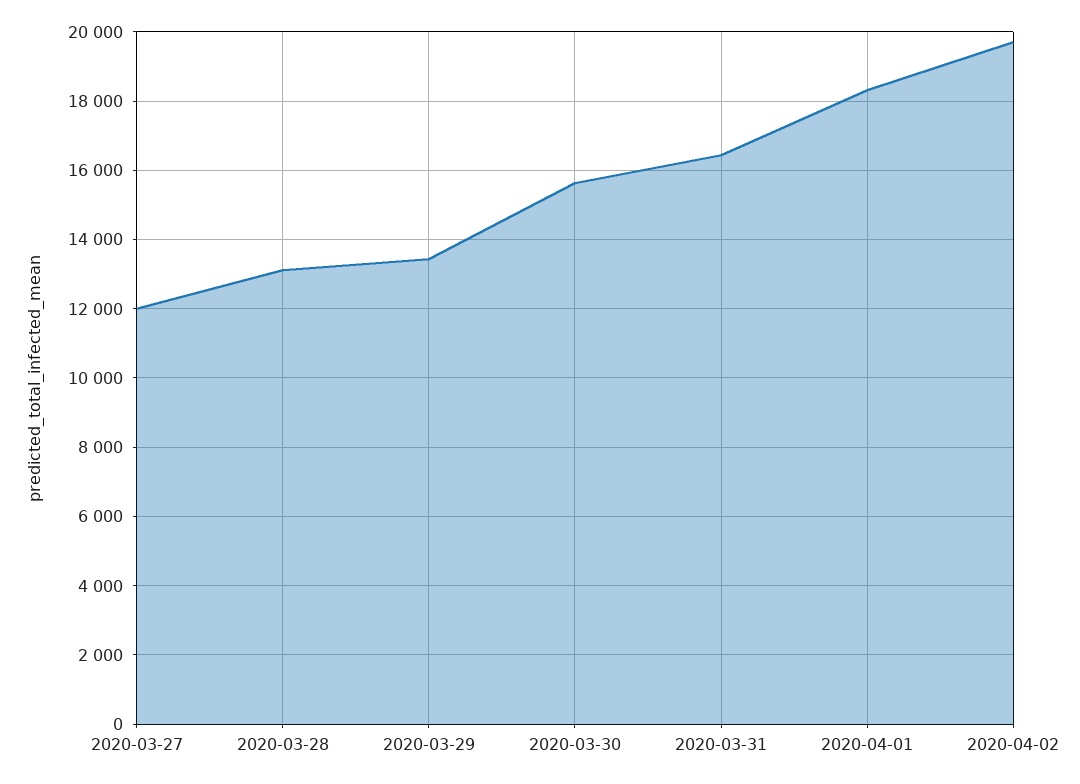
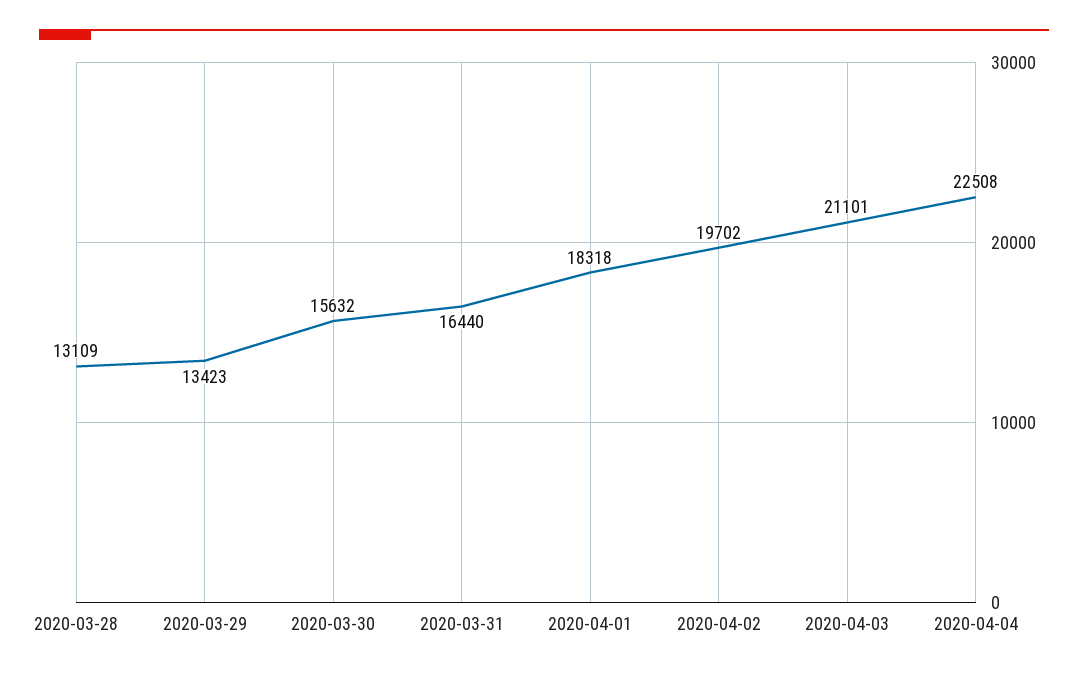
2020-03-27: 12000 -> none
2020-04-03: none -> 21101
2020-04-04: none -> 22508

